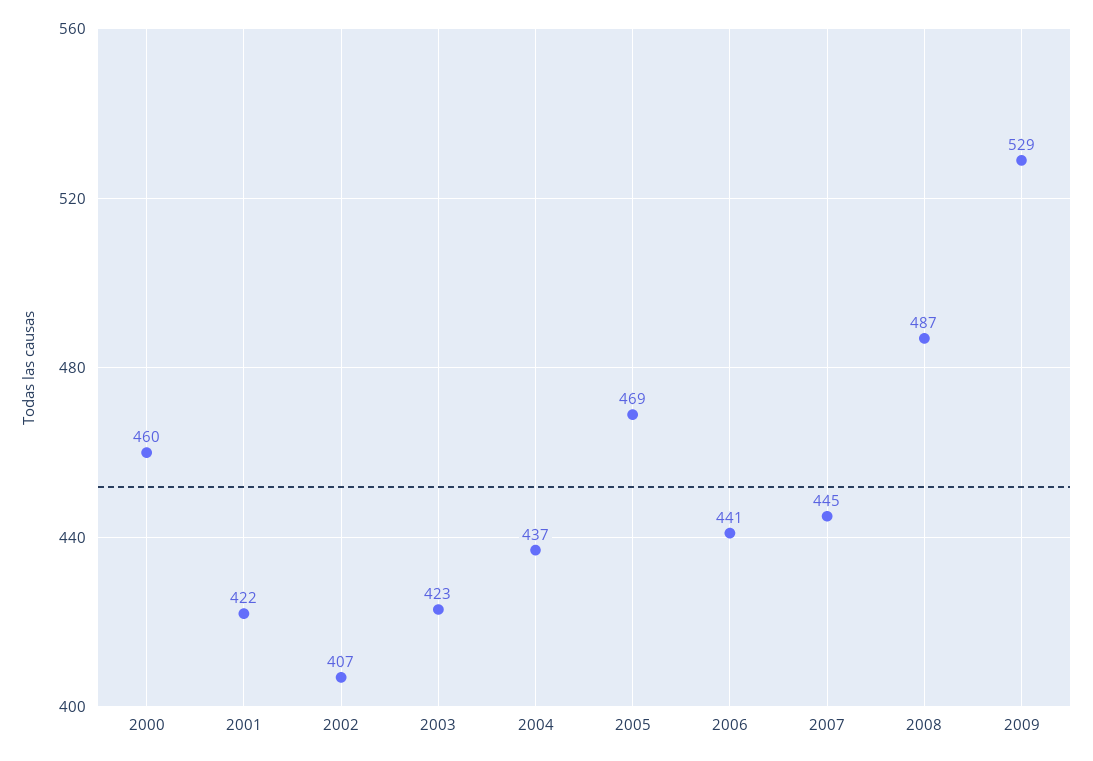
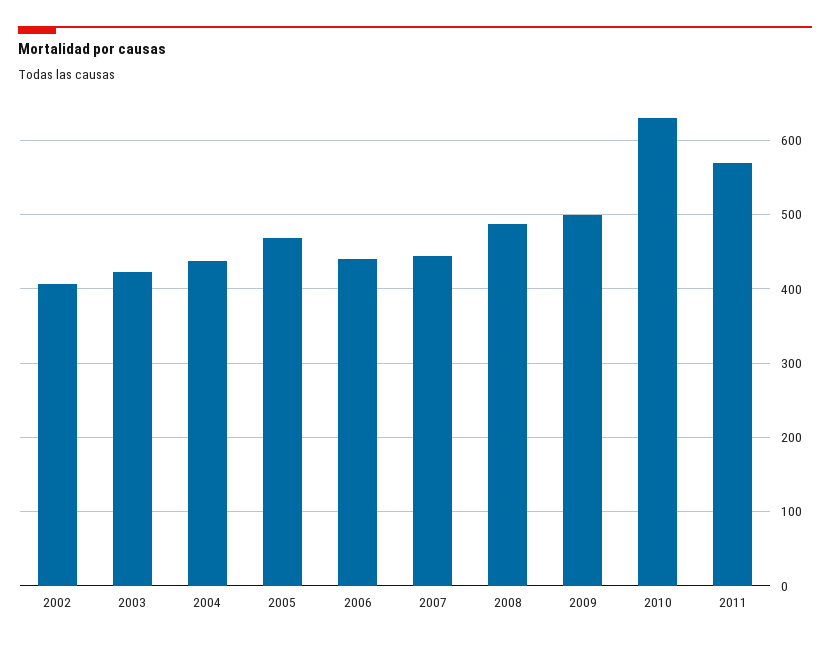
2000: 460 -> none
2001: 422 -> none
2009: 529 -> 500
2010: none -> 630
2011: none -> 570

